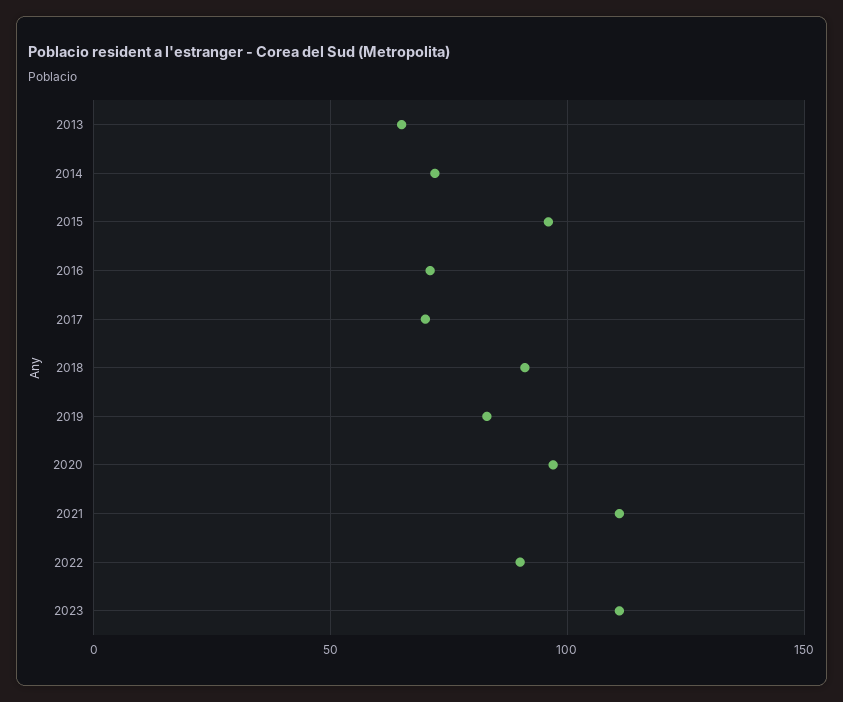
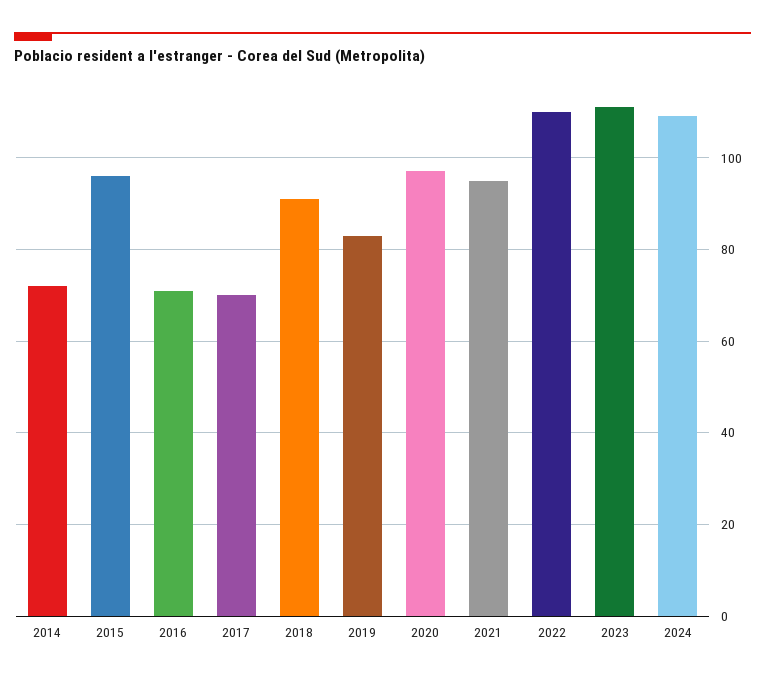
2013: 65 -> none
2021: 110 -> 95
2022: 90 -> 110
2024: none -> 110

